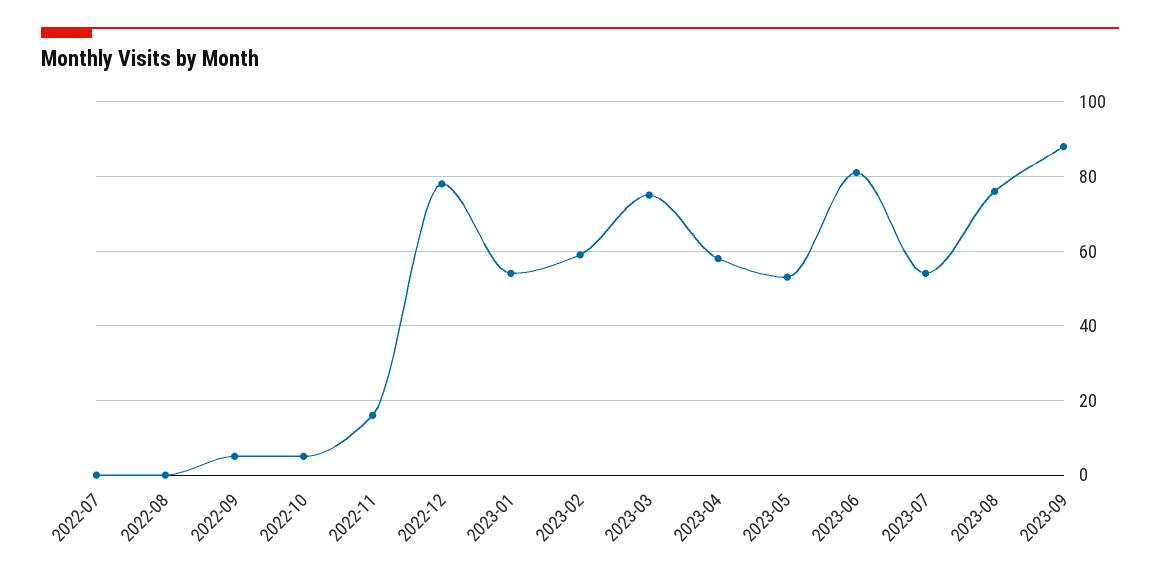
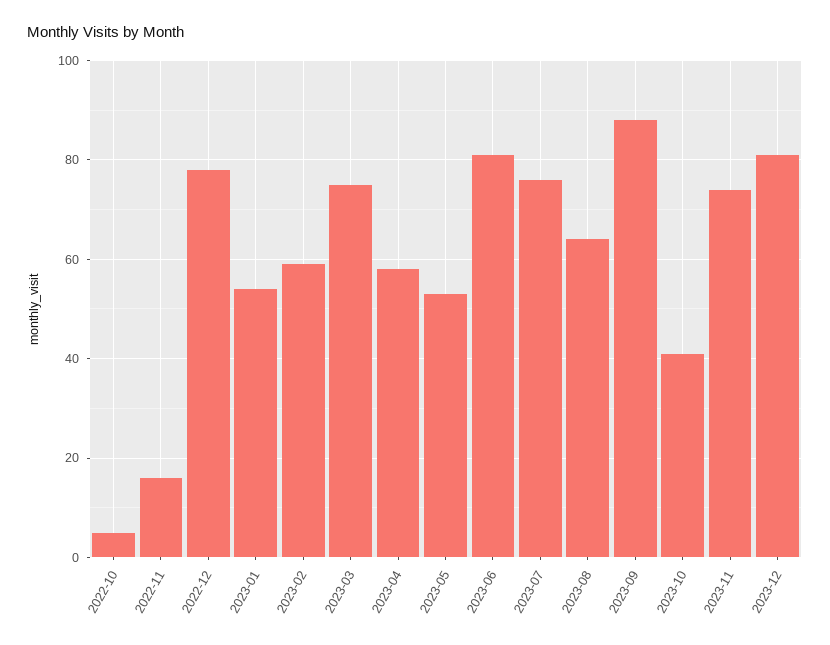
2022-07: 0 -> none
2022-08: 0 -> none
2022-09: 5 -> none
2023-07: 55 -> 75
2023-08: 75 -> 65
2023-10: none -> 40
2023-11: none -> 75
2023-12: none -> 80

